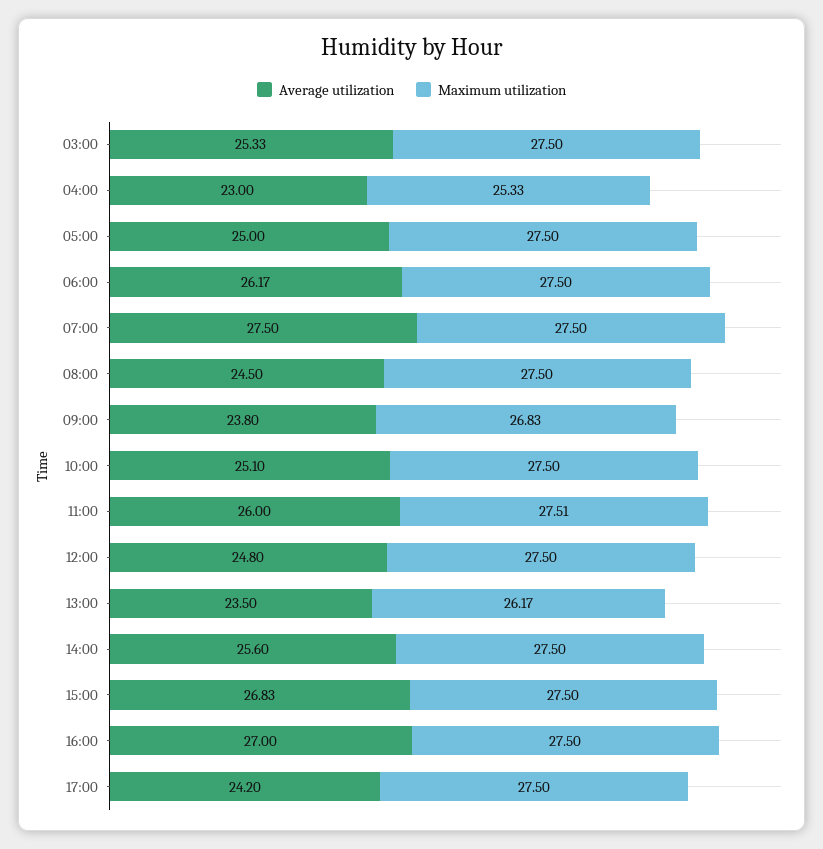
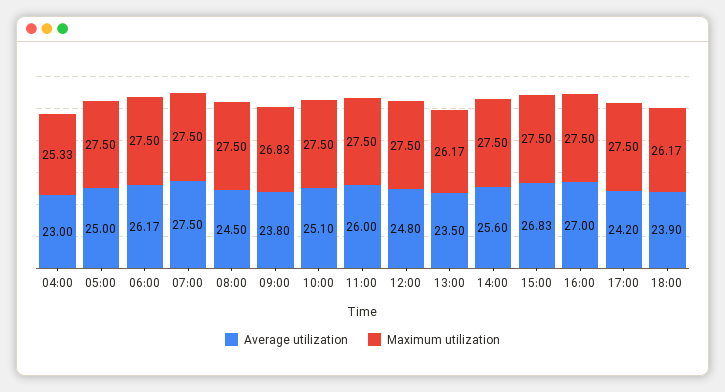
Average utilization, 03:00: 25.33 -> none
Maximum utilization, 03:00: 27.5 -> none
Maximum utilization, 11:00: 27.51 -> 27.5
Average utilization, 18:00: none -> 23.9
Maximum utilization, 18:00: none -> 26.17

